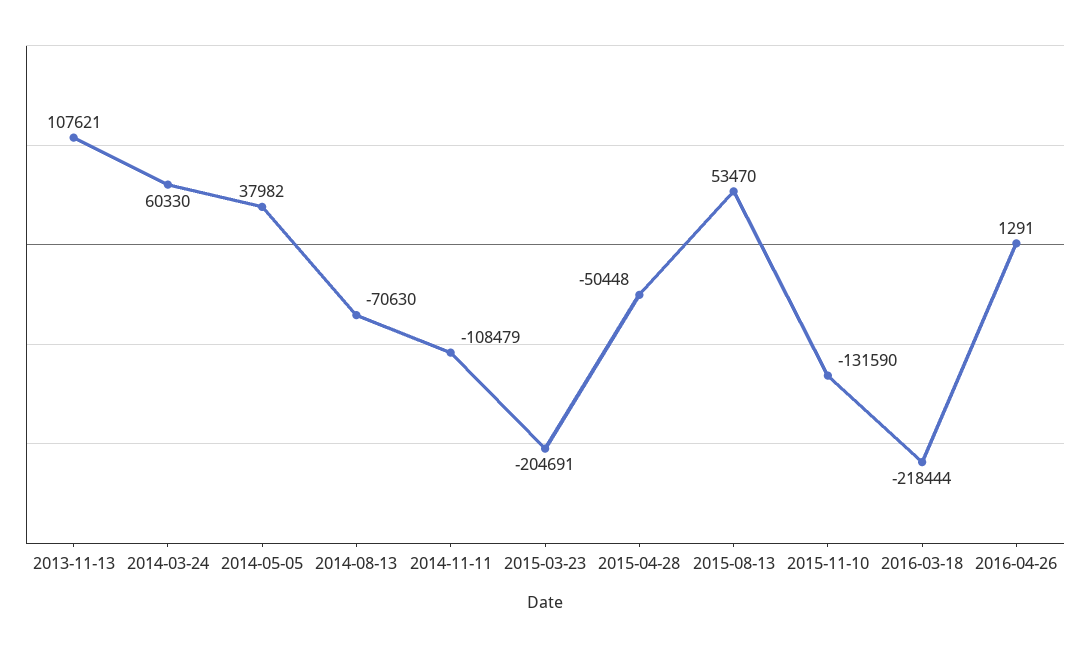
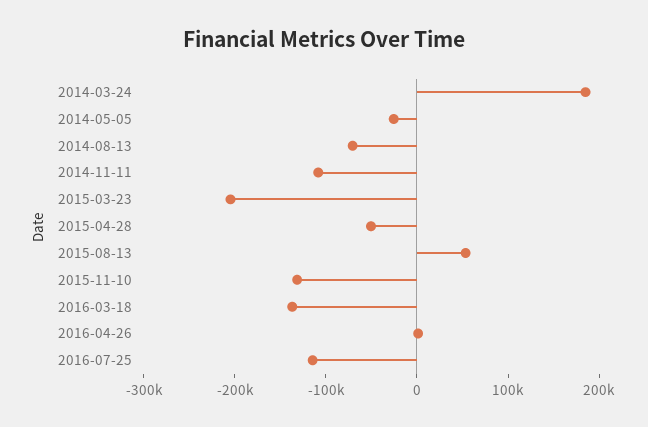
2013-11-13: 107621 -> none
2014-03-24: 60330 -> 180000
2014-05-05: 37982 -> -20000
2016-03-18: -218444 -> -140000
2016-07-25: none -> -120000

